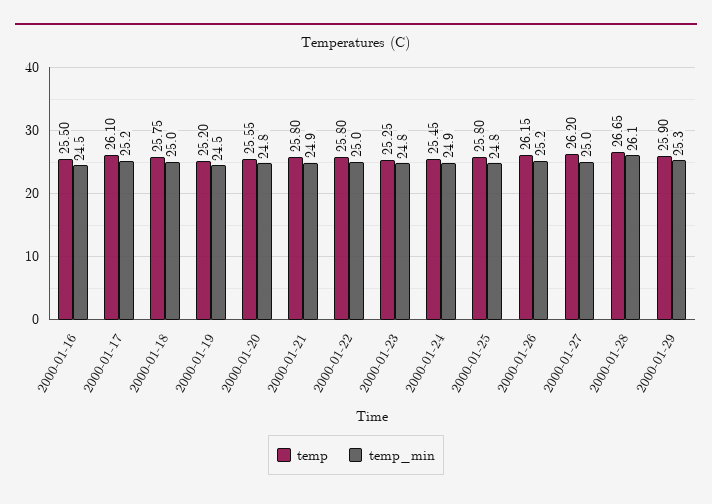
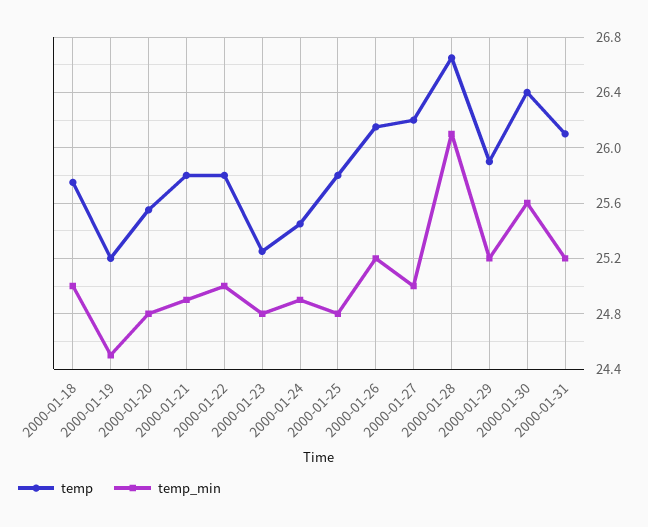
temp, 2000-01-16: 25.5 -> none
temp_min, 2000-01-16: 24.5 -> none
temp, 2000-01-17: 26.1 -> none
temp_min, 2000-01-17: 25.2 -> none
temp_min, 2000-01-29: 25.3 -> 25.2
temp, 2000-01-30: none -> 26.4
temp_min, 2000-01-30: none -> 25.6
temp, 2000-01-31: none -> 26.1
temp_min, 2000-01-31: none -> 25.2

